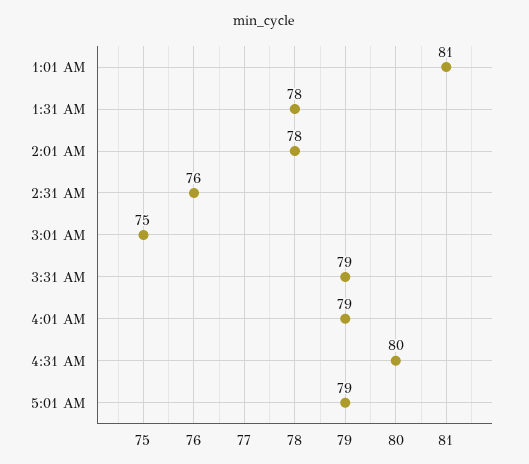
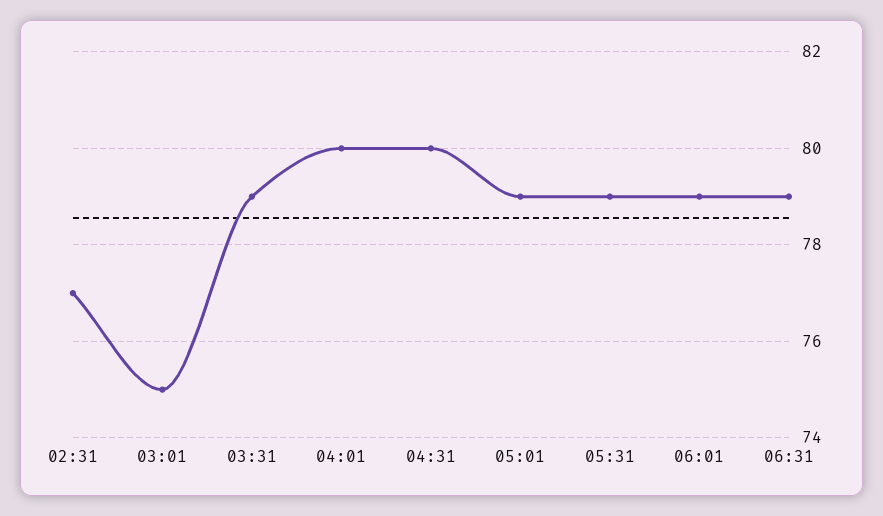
1:01 AM: 81 -> none
1:31 AM: 78 -> none
2:01 AM: 78 -> none
2:31 AM: 76 -> 77
4:01 AM: 79 -> 80
05:31: none -> 79
06:01: none -> 79
06:31: none -> 79

